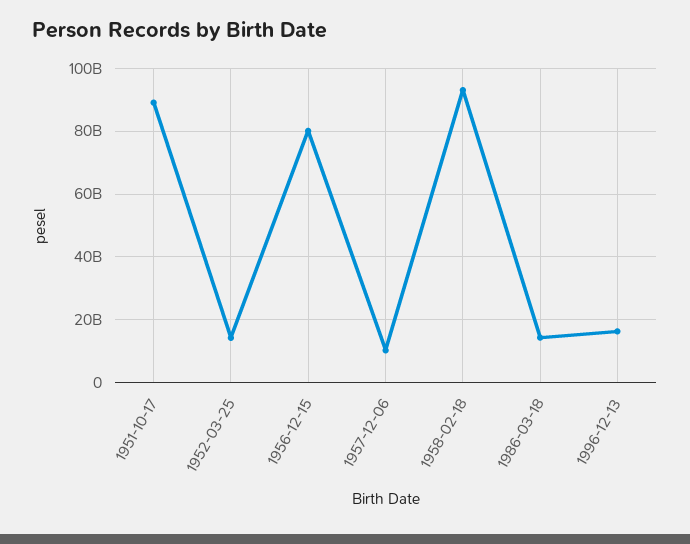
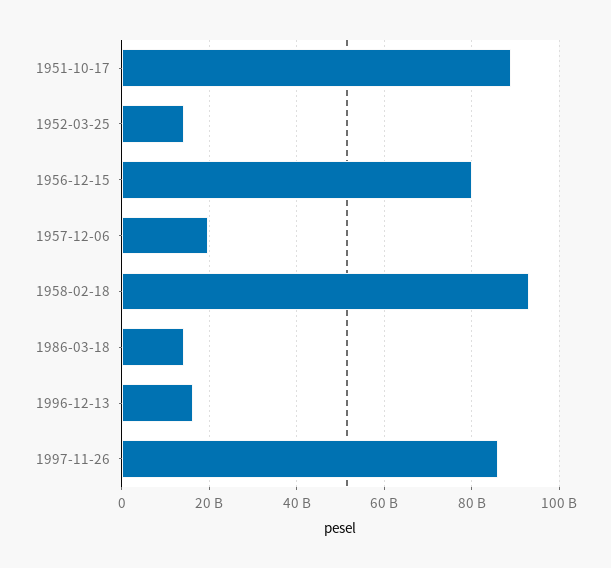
1957-12-06: 10000000000 -> 20000000000
1997-11-26: none -> 86000000000

